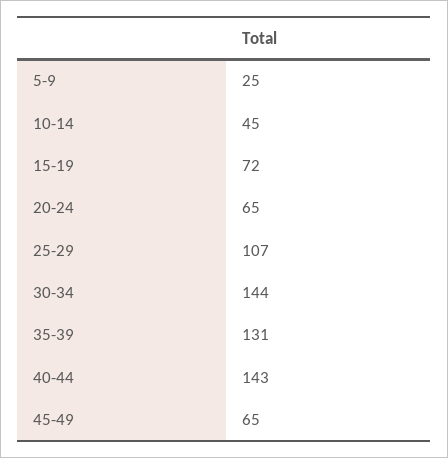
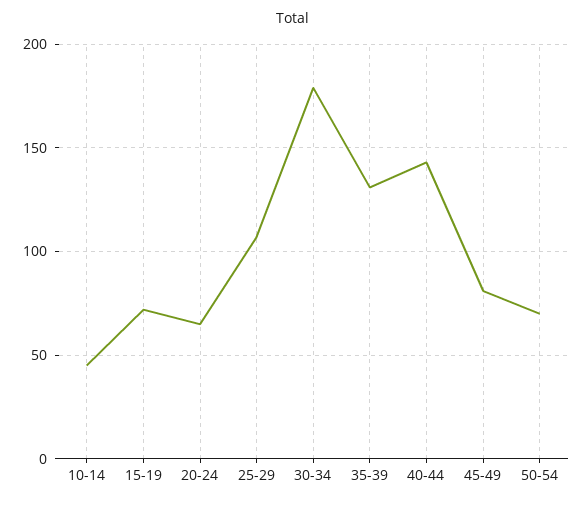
5-9: 25 -> none
30-34: 144 -> 180
45-49: 65 -> 80
50-54: none -> 70

